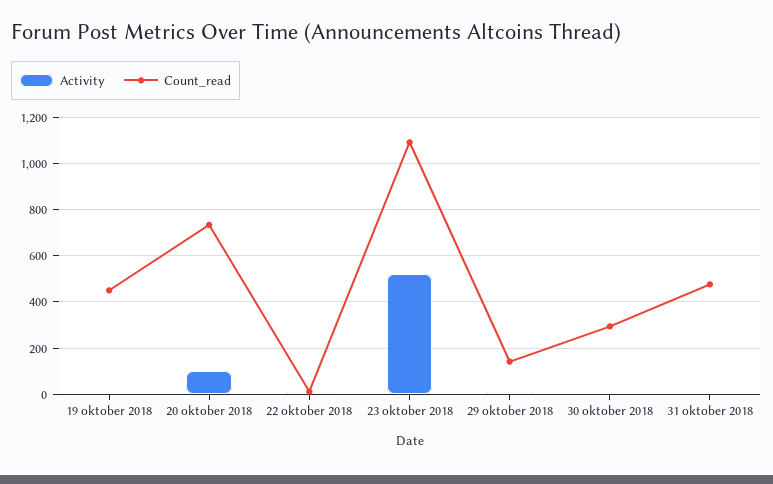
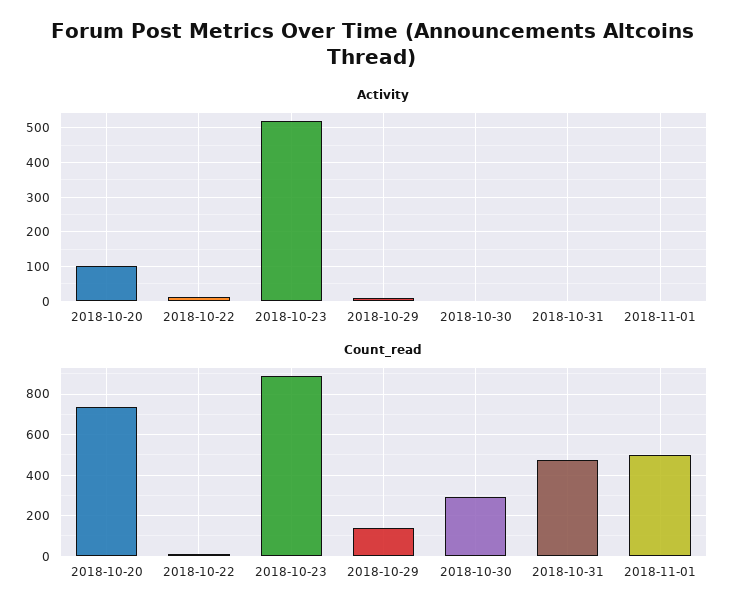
Activity, 19 oktober 2018: 0 -> none
Count_read, 19 oktober 2018: 450 -> none
Count_read, 23 oktober 2018: 1100 -> 900
Activity, 2018-11-01: none -> 0
Count_read, 2018-11-01: none -> 500

